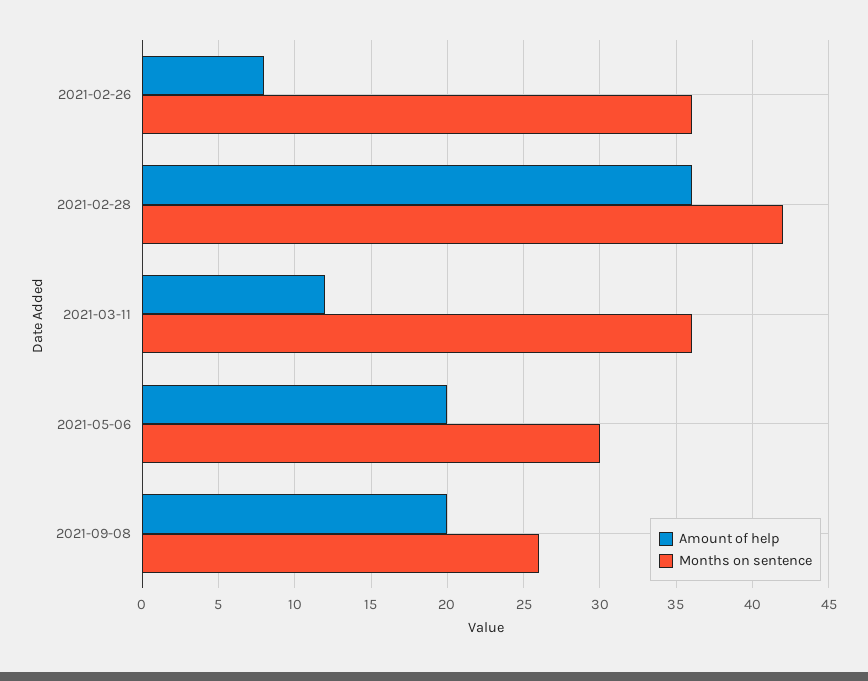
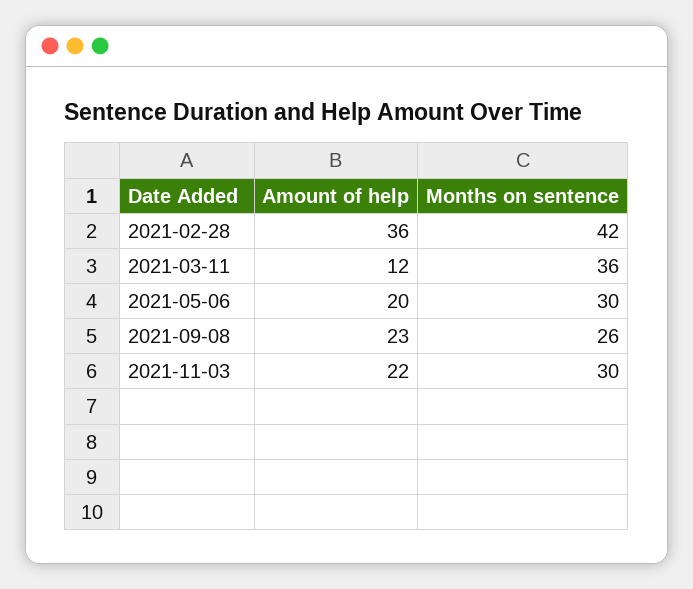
Amount of help, 2021-02-26: 8 -> none
Months on sentence, 2021-02-26: 36 -> none
Amount of help, 2021-09-08: 20 -> 23
Amount of help, 2021-11-03: none -> 22
Months on sentence, 2021-11-03: none -> 30

